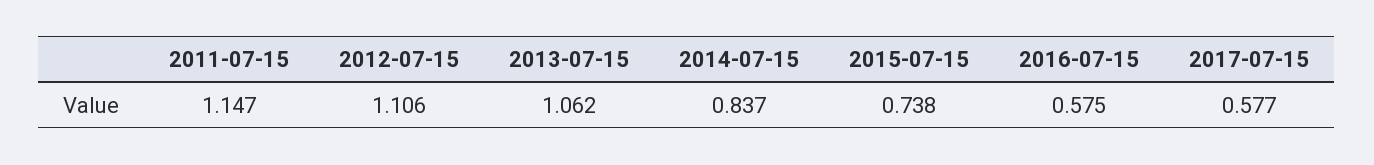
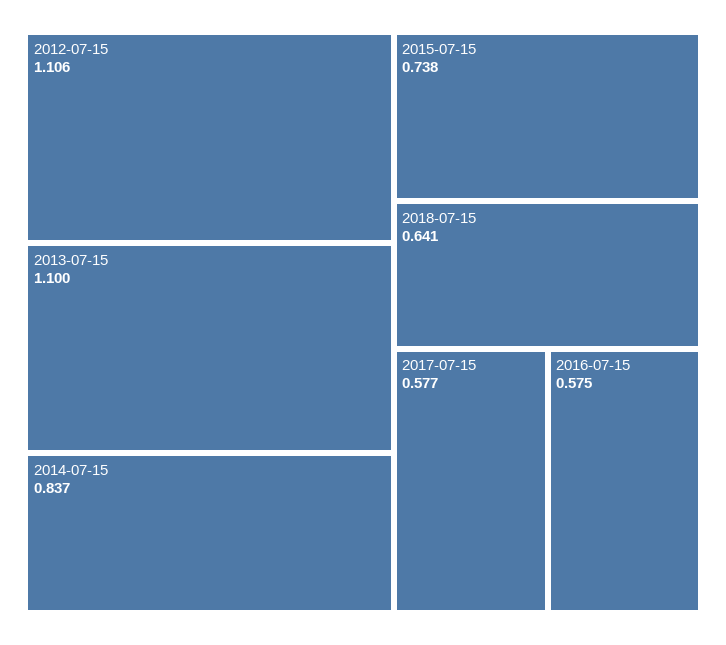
2011-07-15: 1.147 -> none
2013-07-15: 1.062 -> 1.1
2018-07-15: none -> 0.641

